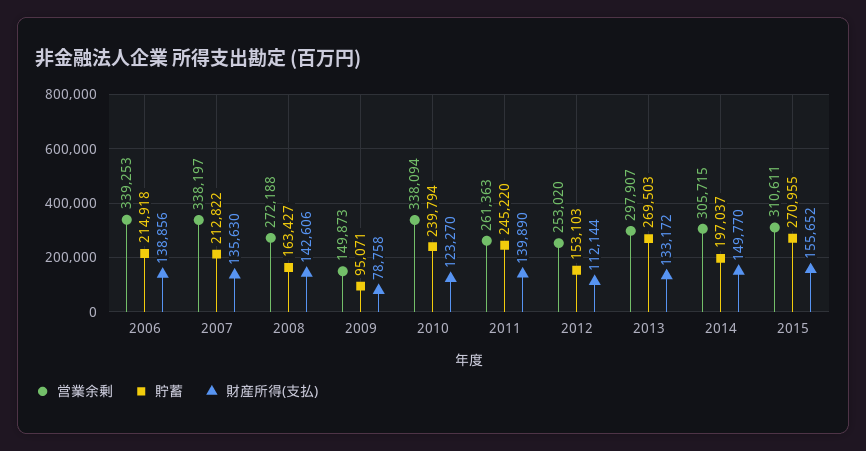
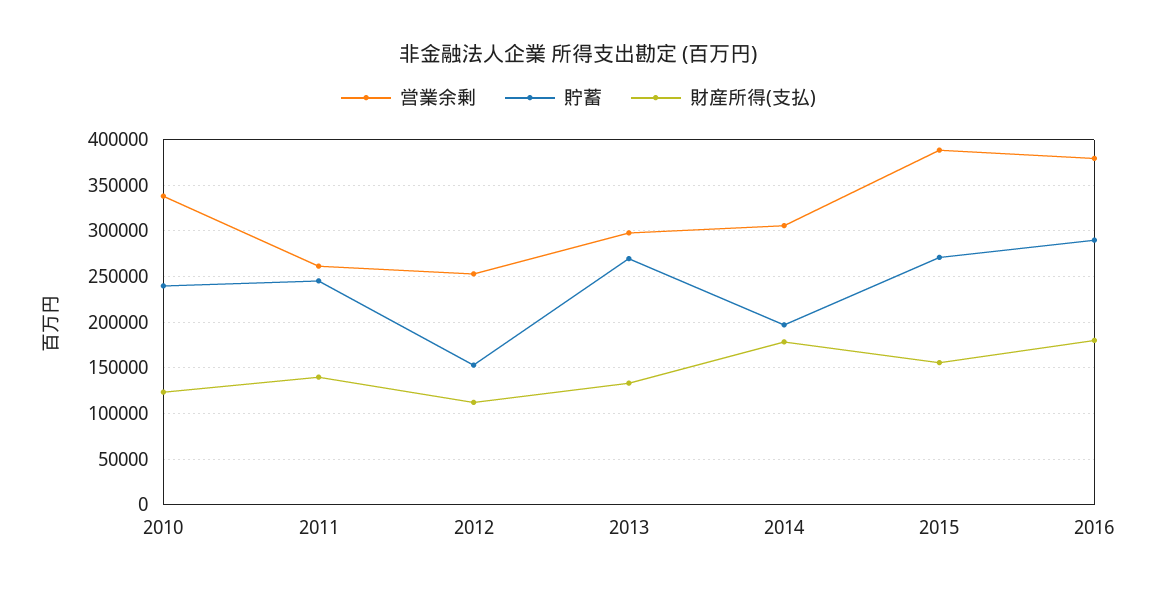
営業余剰, 2006: 339253 -> none
貯蓄, 2006: 214918 -> none
財産所得(支払), 2006: 138856 -> none
営業余剰, 2007: 338197 -> none
貯蓄, 2007: 212822 -> none
財産所得(支払), 2007: 135630 -> none
営業余剰, 2008: 272188 -> none
貯蓄, 2008: 163427 -> none
財産所得(支払), 2008: 142606 -> none
営業余剰, 2009: 149873 -> none
貯蓄, 2009: 95071 -> none
財産所得(支払), 2009: 78758 -> none
財産所得(支払), 2014: 149770 -> 180000
営業余剰, 2015: 310611 -> 390000
営業余剰, 2016: none -> 380000
貯蓄, 2016: none -> 290000
財産所得(支払), 2016: none -> 180000

